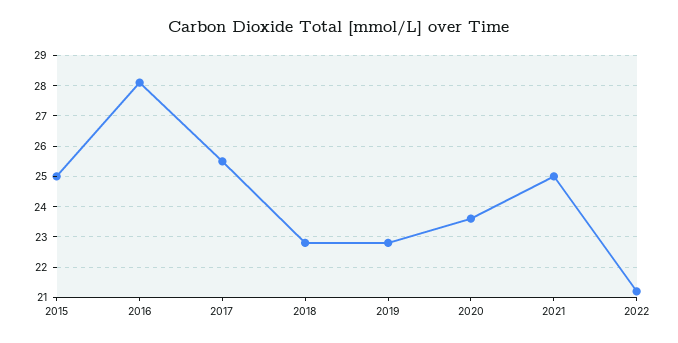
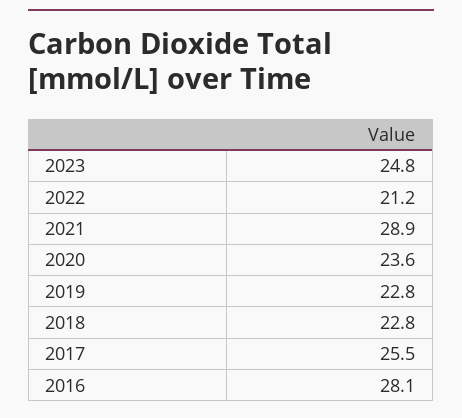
2015: 25 -> none
2021: 25 -> 28.9
2023: none -> 24.8

